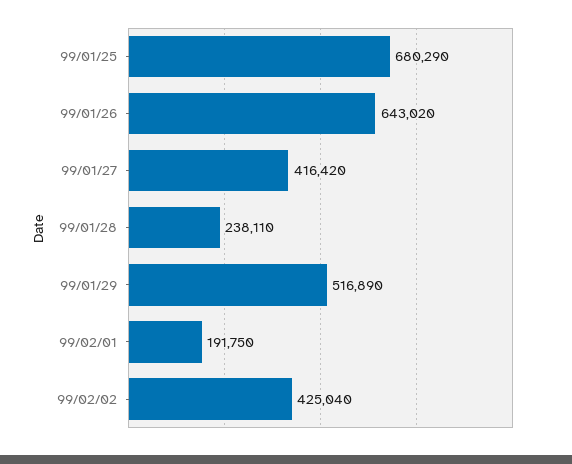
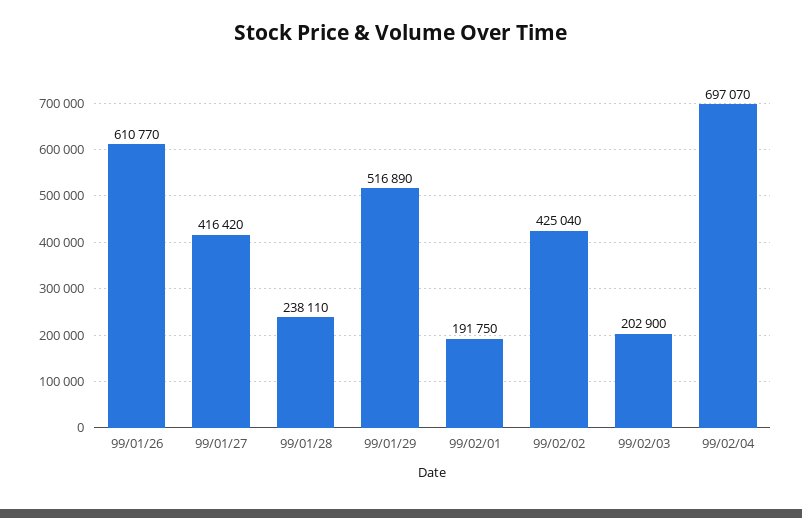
99/01/25: 680290 -> none
99/01/26: 643020 -> 610770
99/02/03: none -> 202900
99/02/04: none -> 697070

